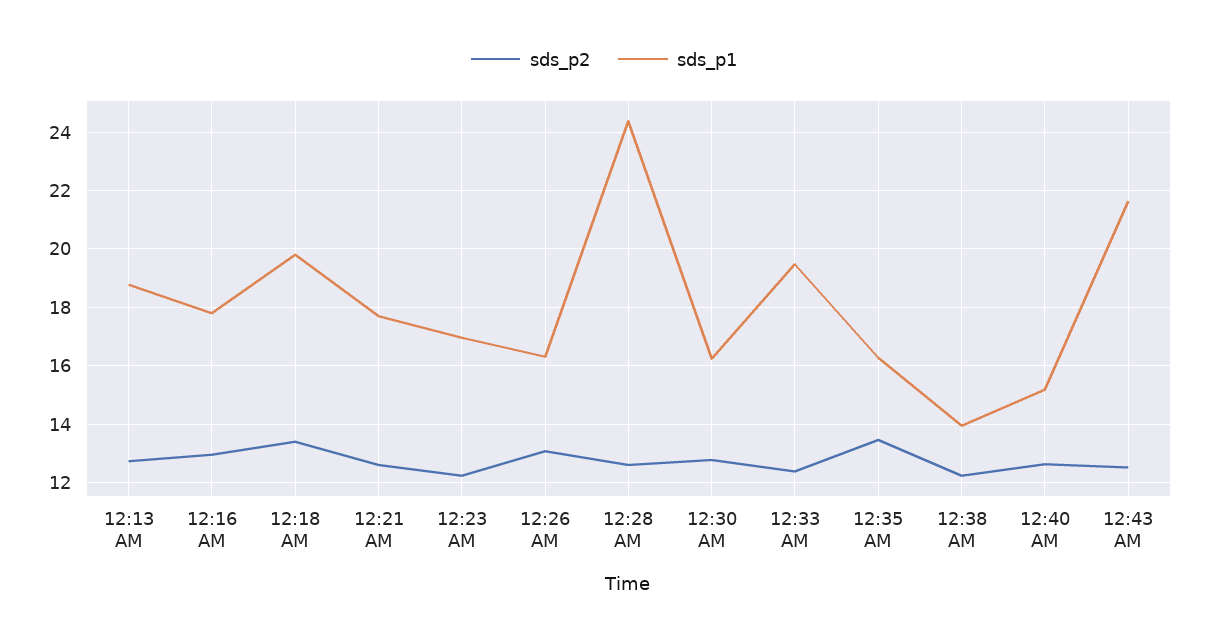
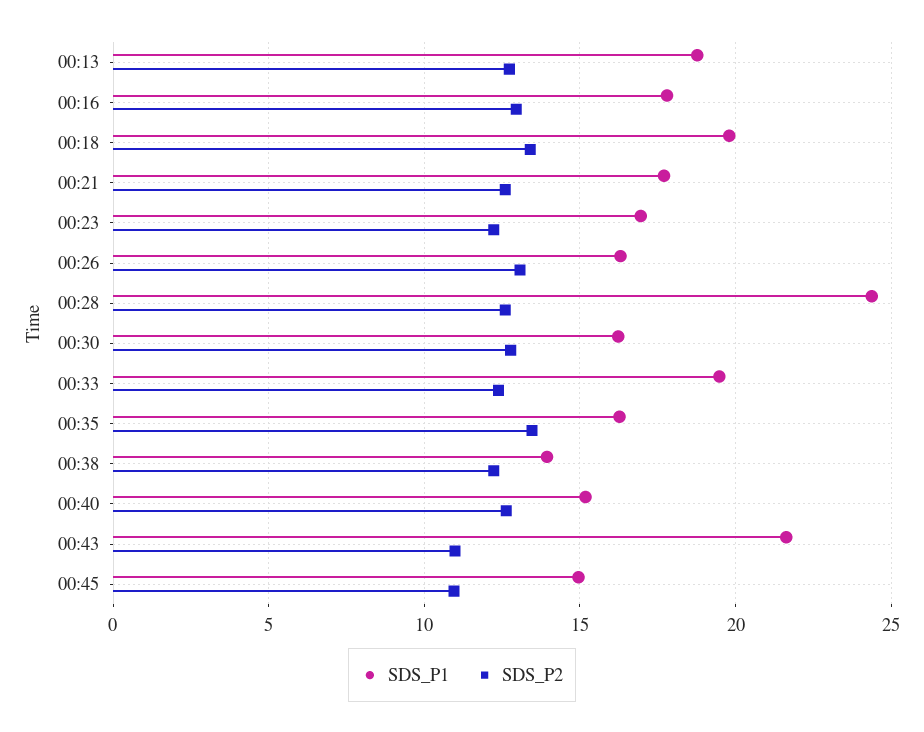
sds_p2, 12:43 AM: 12.5 -> 11
sds_p1, 00:45: none -> 15
sds_p2, 00:45: none -> 11

